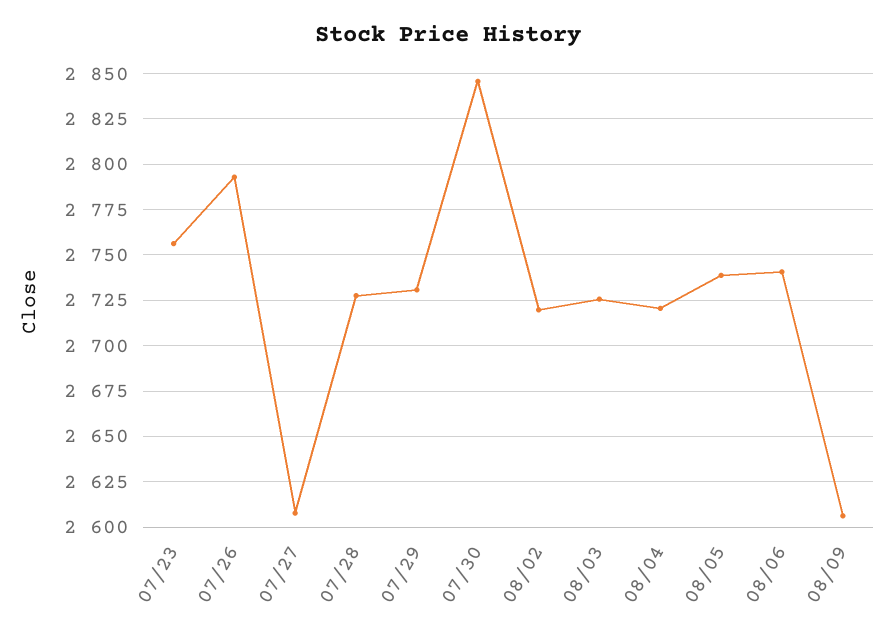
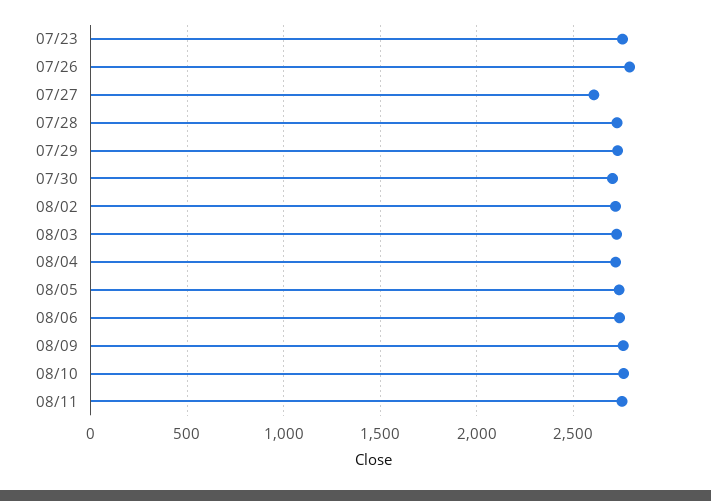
07/30: 2845 -> 2700
08/09: 2605 -> 2750
08/10: none -> 2750
08/11: none -> 2750

